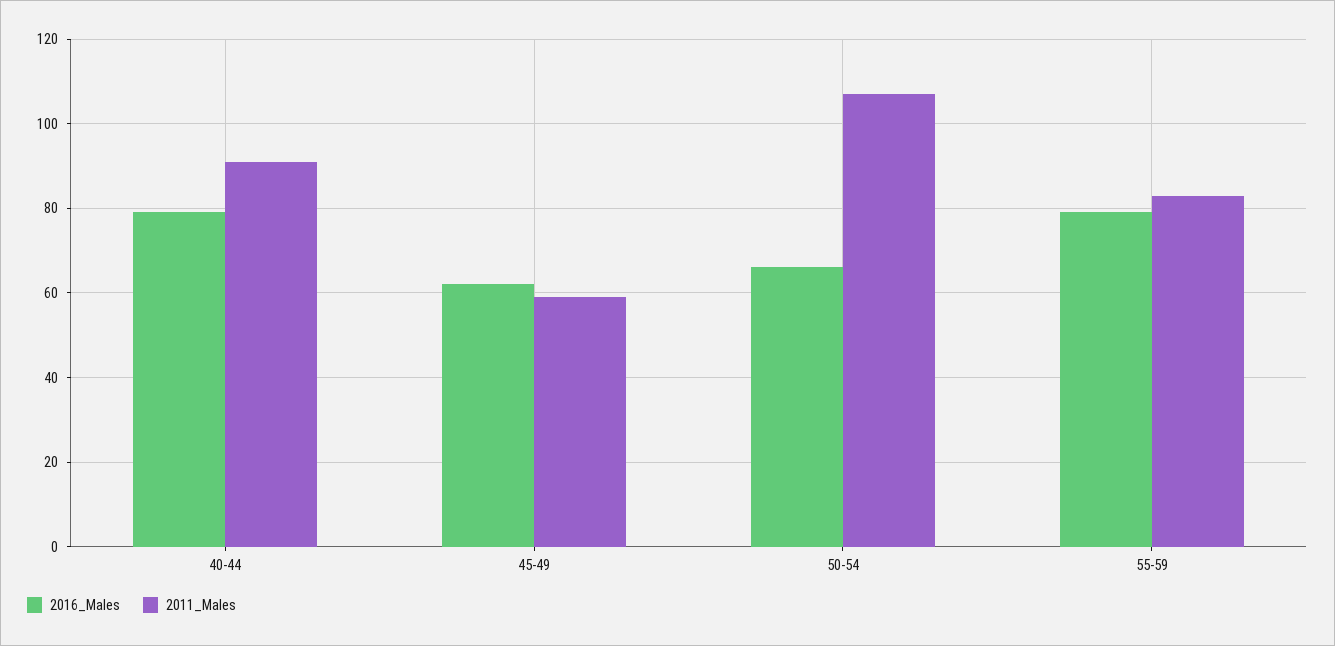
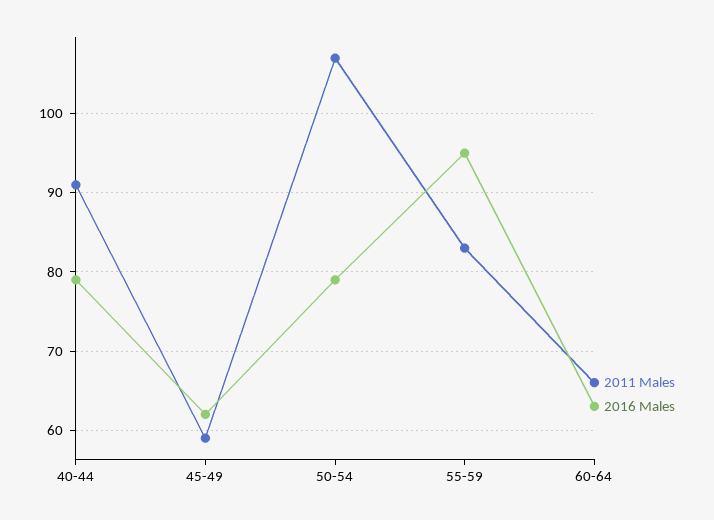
2016_Males, 50-54: 65 -> 79
2016_Males, 55-59: 80 -> 95
2011_Males, 60-64: none -> 66
2016_Males, 60-64: none -> 63

